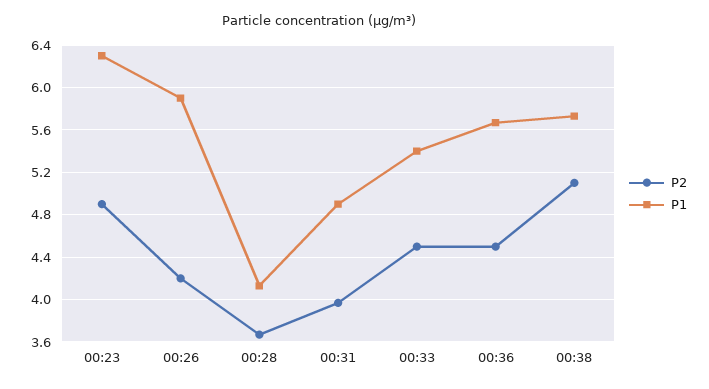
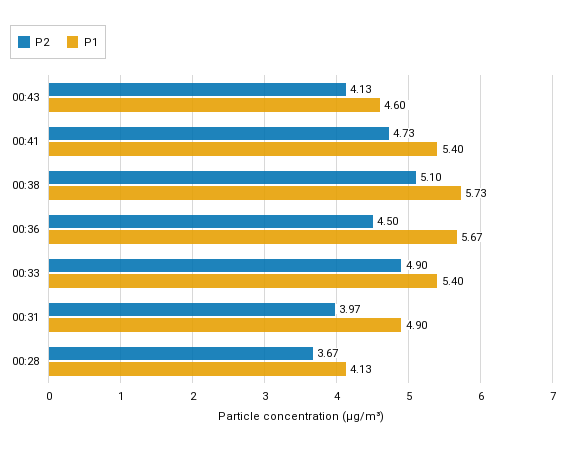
P2, 00:23: 4.9 -> none
P1, 00:23: 6.3 -> none
P2, 00:26: 4.2 -> none
P1, 00:26: 5.9 -> none
P2, 00:33: 4.5 -> 4.9
P2, 00:43: none -> 4.13
P1, 00:43: none -> 4.6
P2, 00:41: none -> 4.73
P1, 00:41: none -> 5.4

